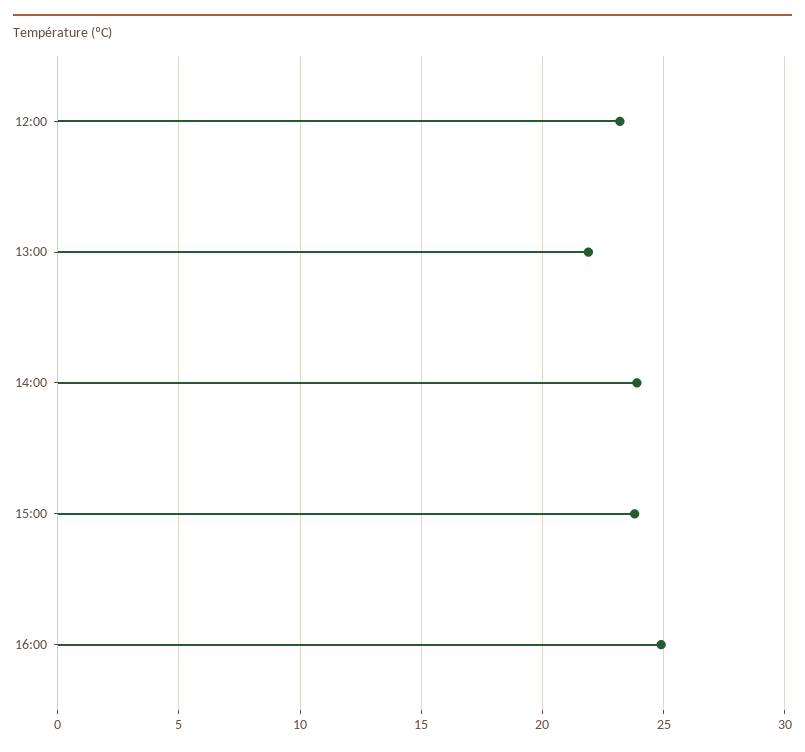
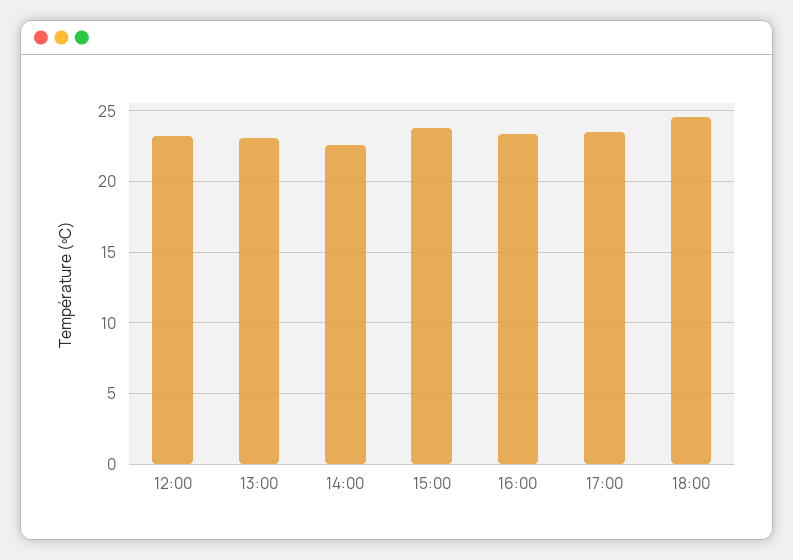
13:00: 22 -> 23
14:00: 24 -> 22.5
16:00: 25 -> 23.5
17:00: none -> 23.5
18:00: none -> 24.5

